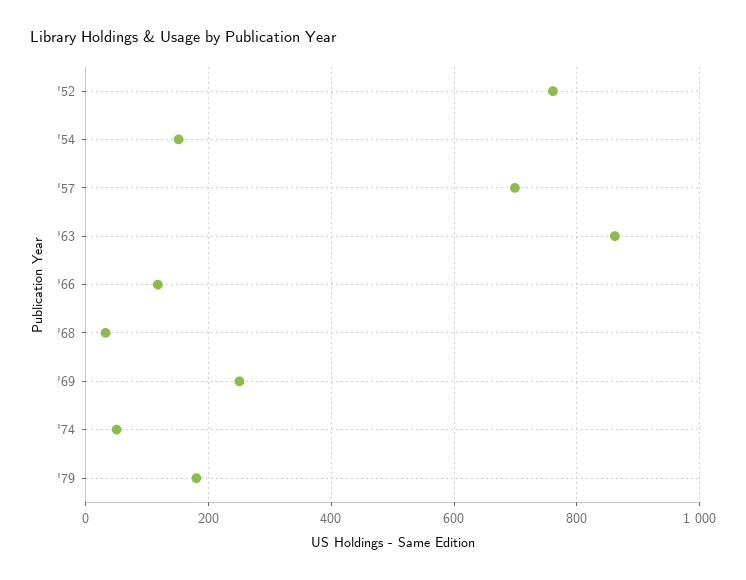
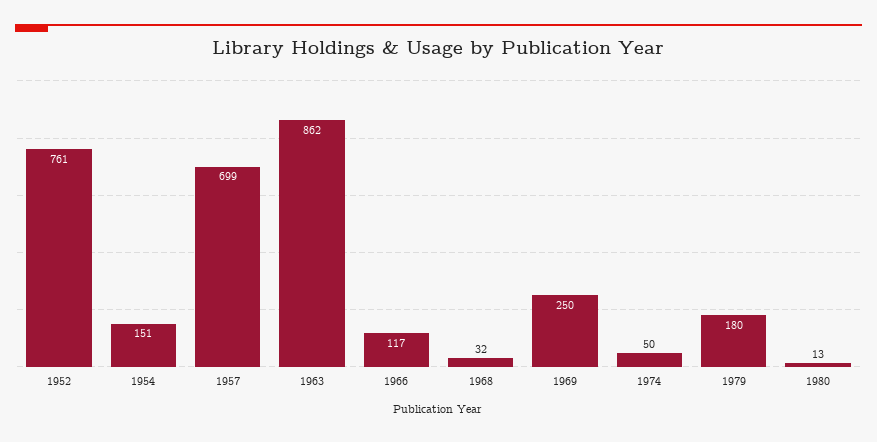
1980: none -> 13

